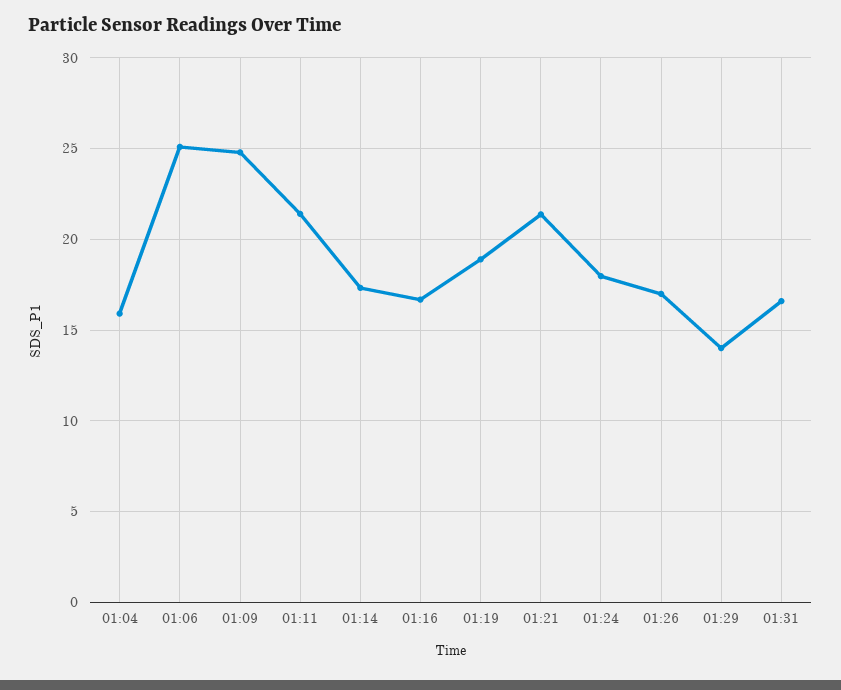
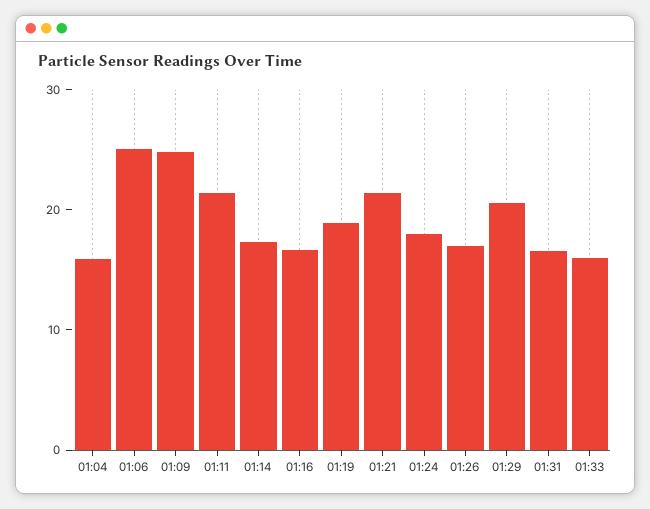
01:29: 14 -> 20
01:33: none -> 16

